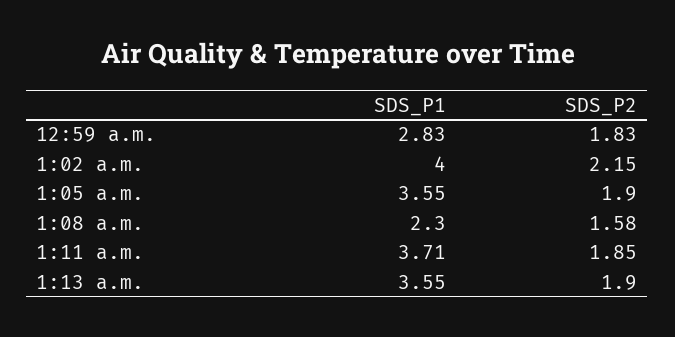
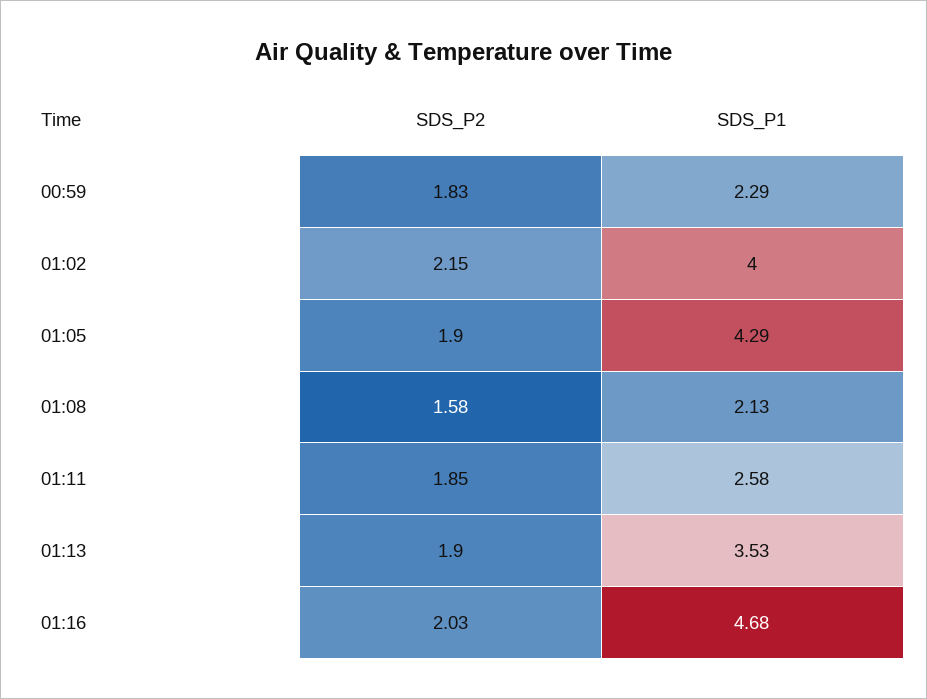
SDS_P1, 12:59 a.m.: 2.83 -> 2.29
SDS_P1, 1:05 a.m.: 3.55 -> 4.29
SDS_P1, 1:08 a.m.: 2.3 -> 2.13
SDS_P1, 1:11 a.m.: 3.71 -> 2.58
SDS_P1, 1:13 a.m.: 3.55 -> 3.53
SDS_P2, 01:16: none -> 2.03
SDS_P1, 01:16: none -> 4.68

